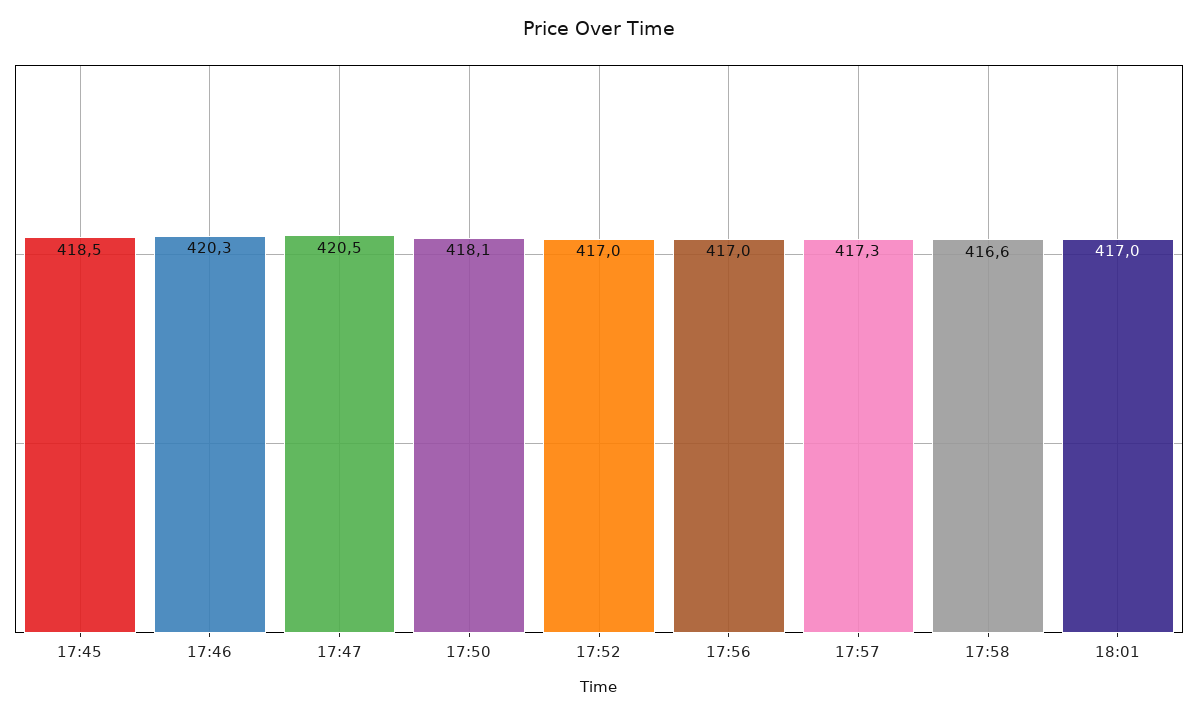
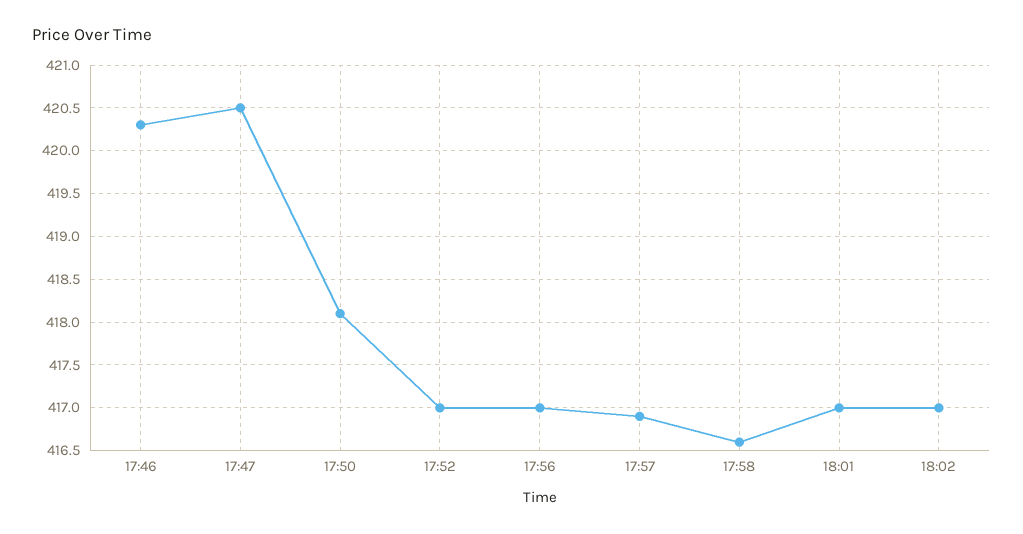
17:45: 418.5 -> none
17:57: 417.3 -> 416.9
18:02: none -> 417

